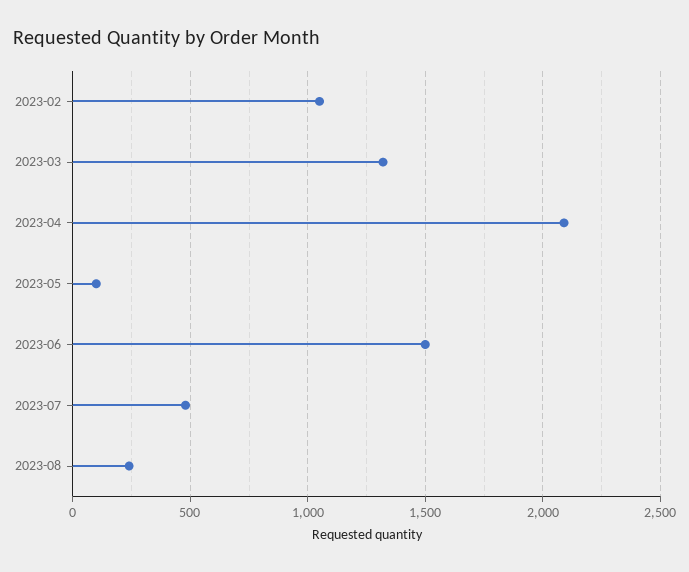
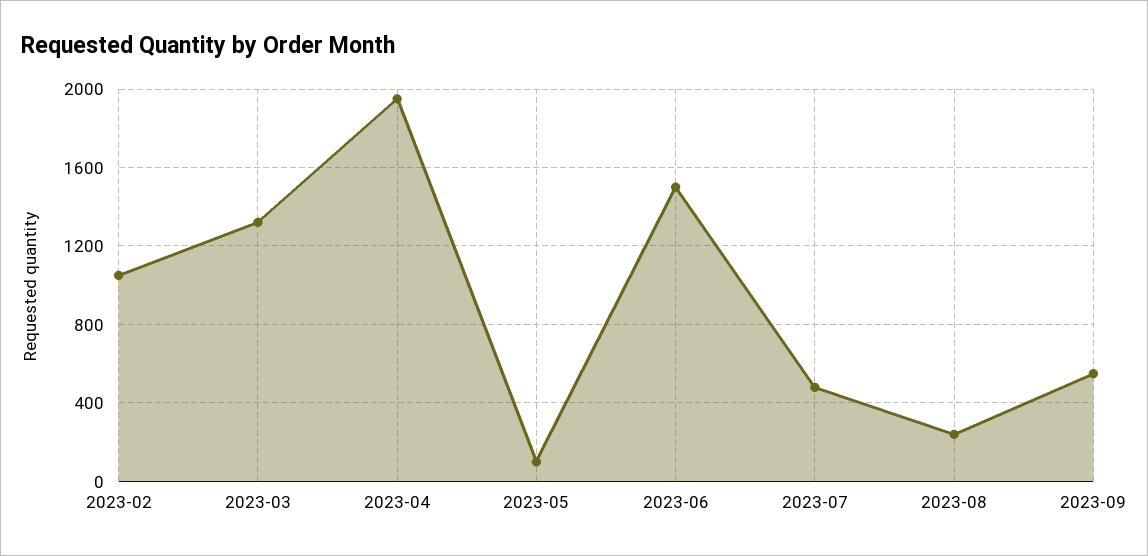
2023-04: 2100 -> 1950
2023-09: none -> 550

